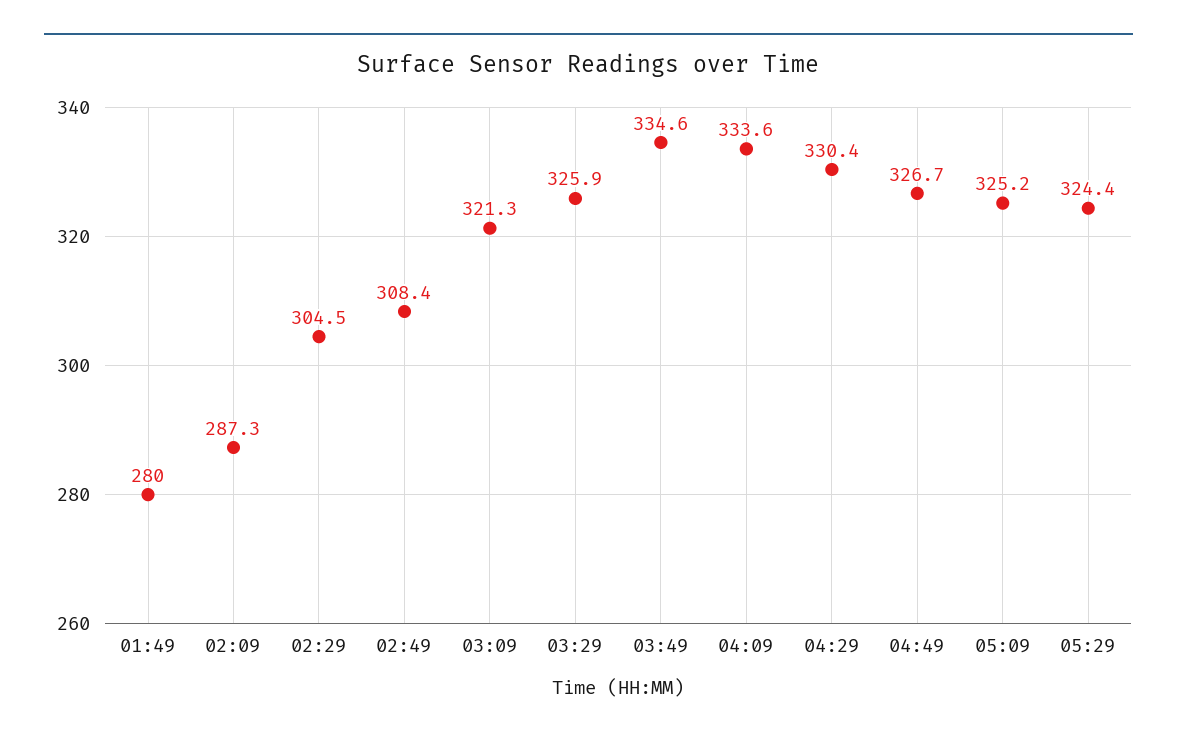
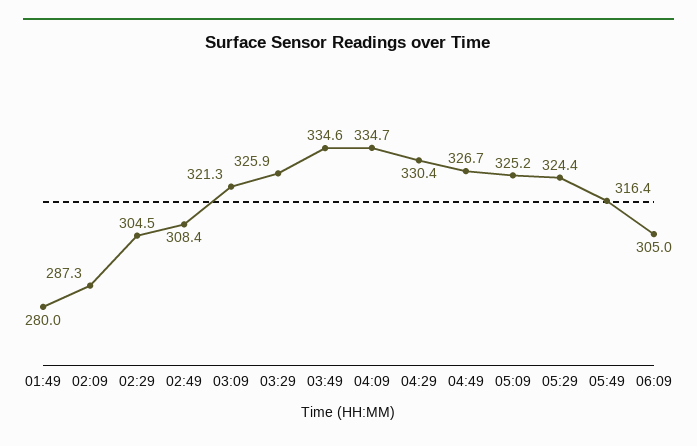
04:09: 333.6 -> 334.7
05:49: none -> 316.4
06:09: none -> 305

